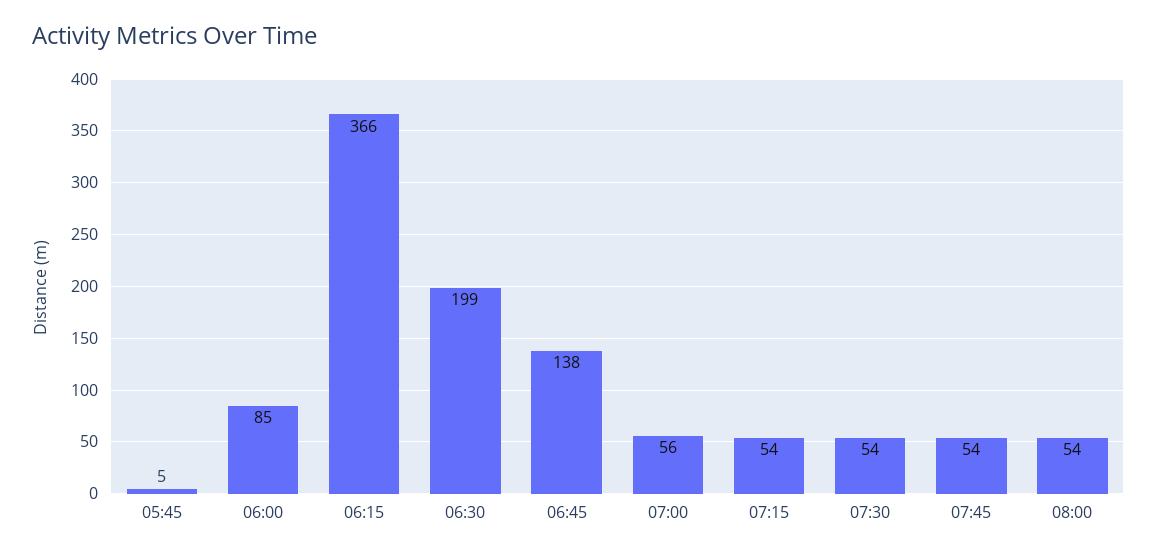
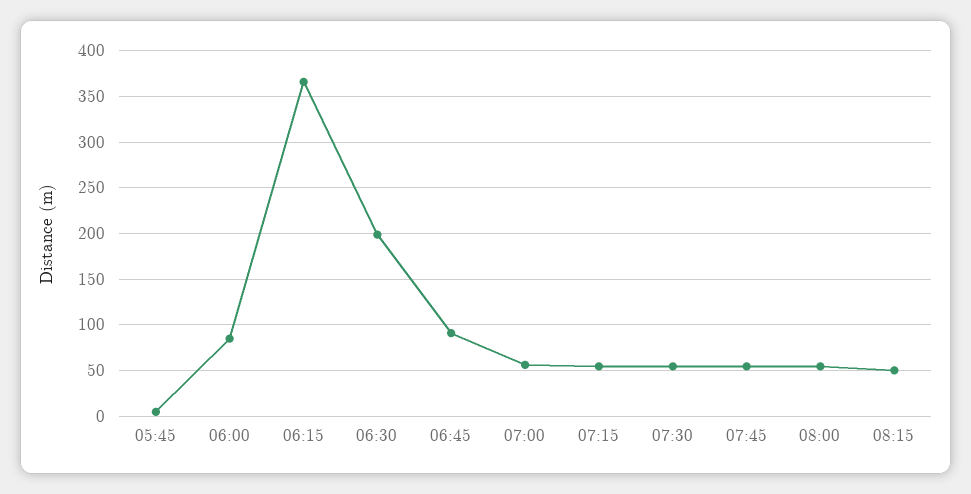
06:45: 138 -> 90
08:15: none -> 50

